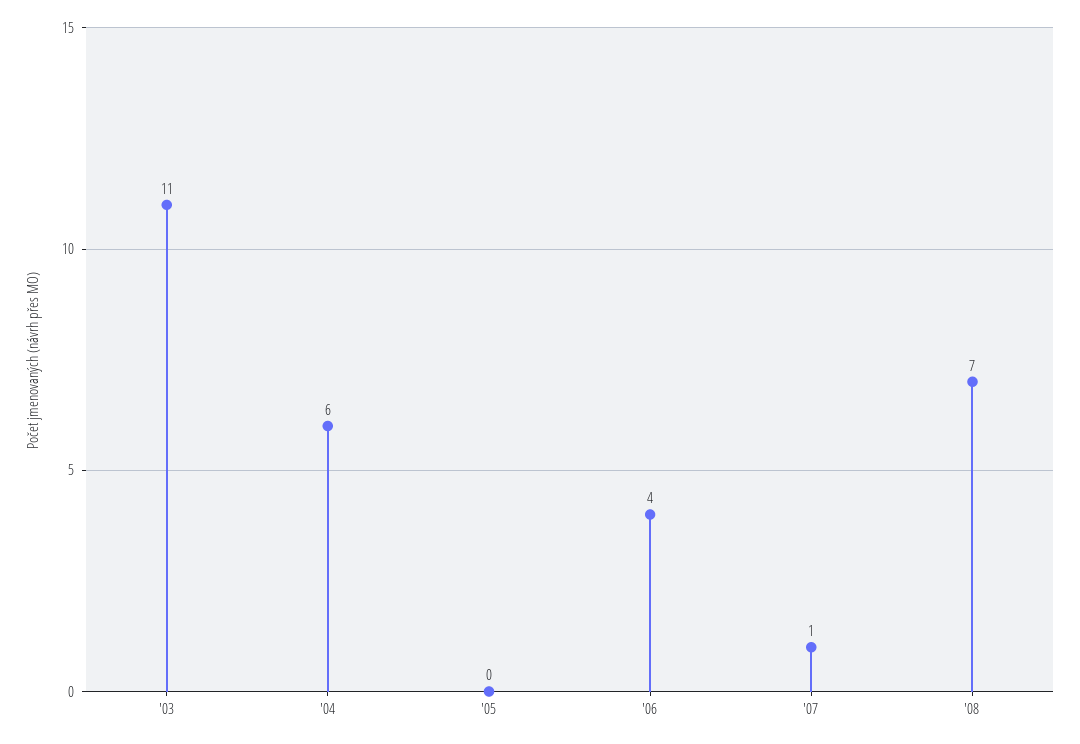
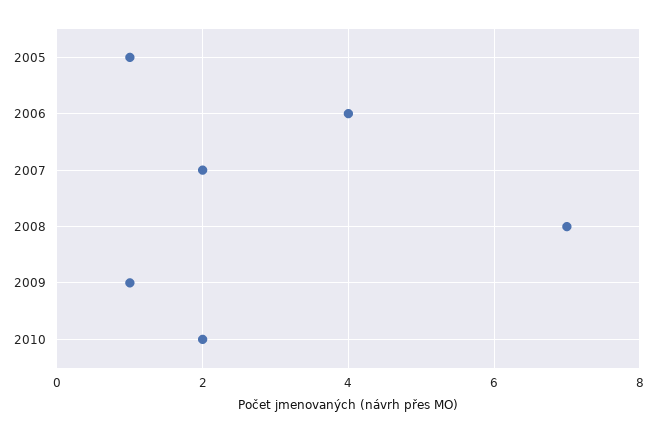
'03: 11 -> none
'04: 6 -> none
'05: 0 -> 1
'07: 1 -> 2
2009: none -> 1
2010: none -> 2

